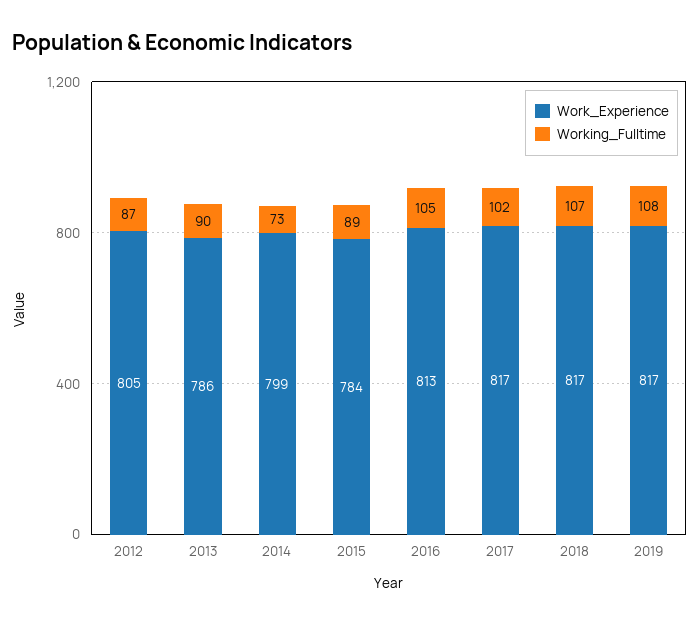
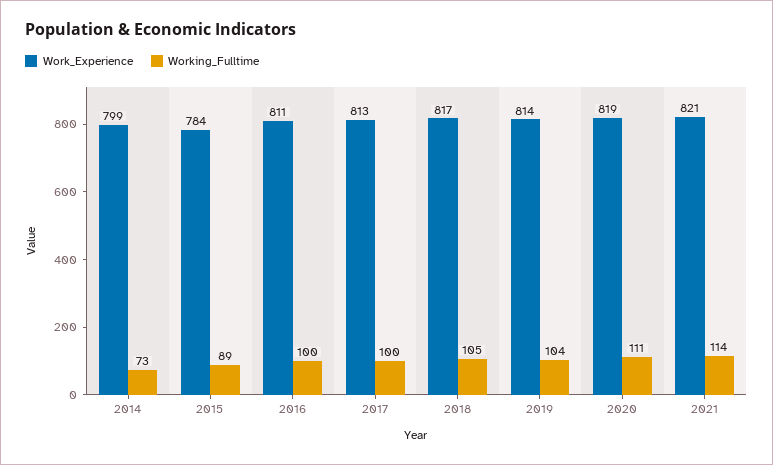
Work_Experience, 2012: 805 -> none
Working_Fulltime, 2012: 87 -> none
Work_Experience, 2013: 786 -> none
Working_Fulltime, 2013: 90 -> none
Work_Experience, 2016: 813 -> 811
Working_Fulltime, 2016: 105 -> 100
Work_Experience, 2017: 817 -> 813
Working_Fulltime, 2017: 102 -> 100
Working_Fulltime, 2018: 107 -> 105
Work_Experience, 2019: 817 -> 814
Working_Fulltime, 2019: 108 -> 104
Work_Experience, 2020: none -> 819
Working_Fulltime, 2020: none -> 111
Work_Experience, 2021: none -> 821
Working_Fulltime, 2021: none -> 114

